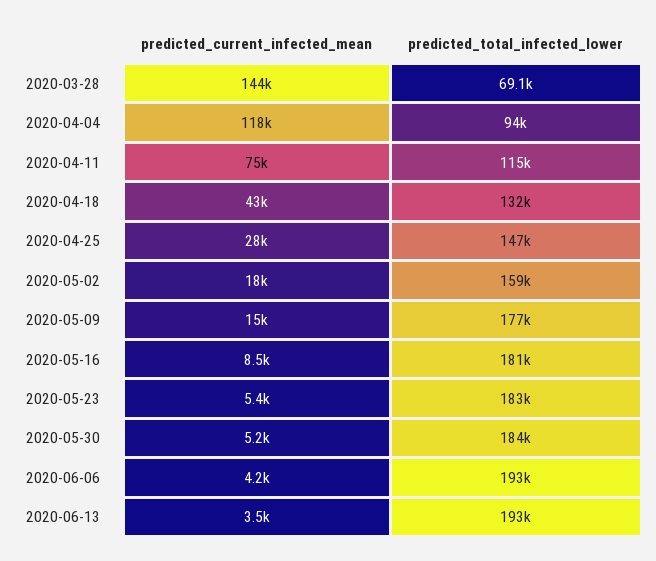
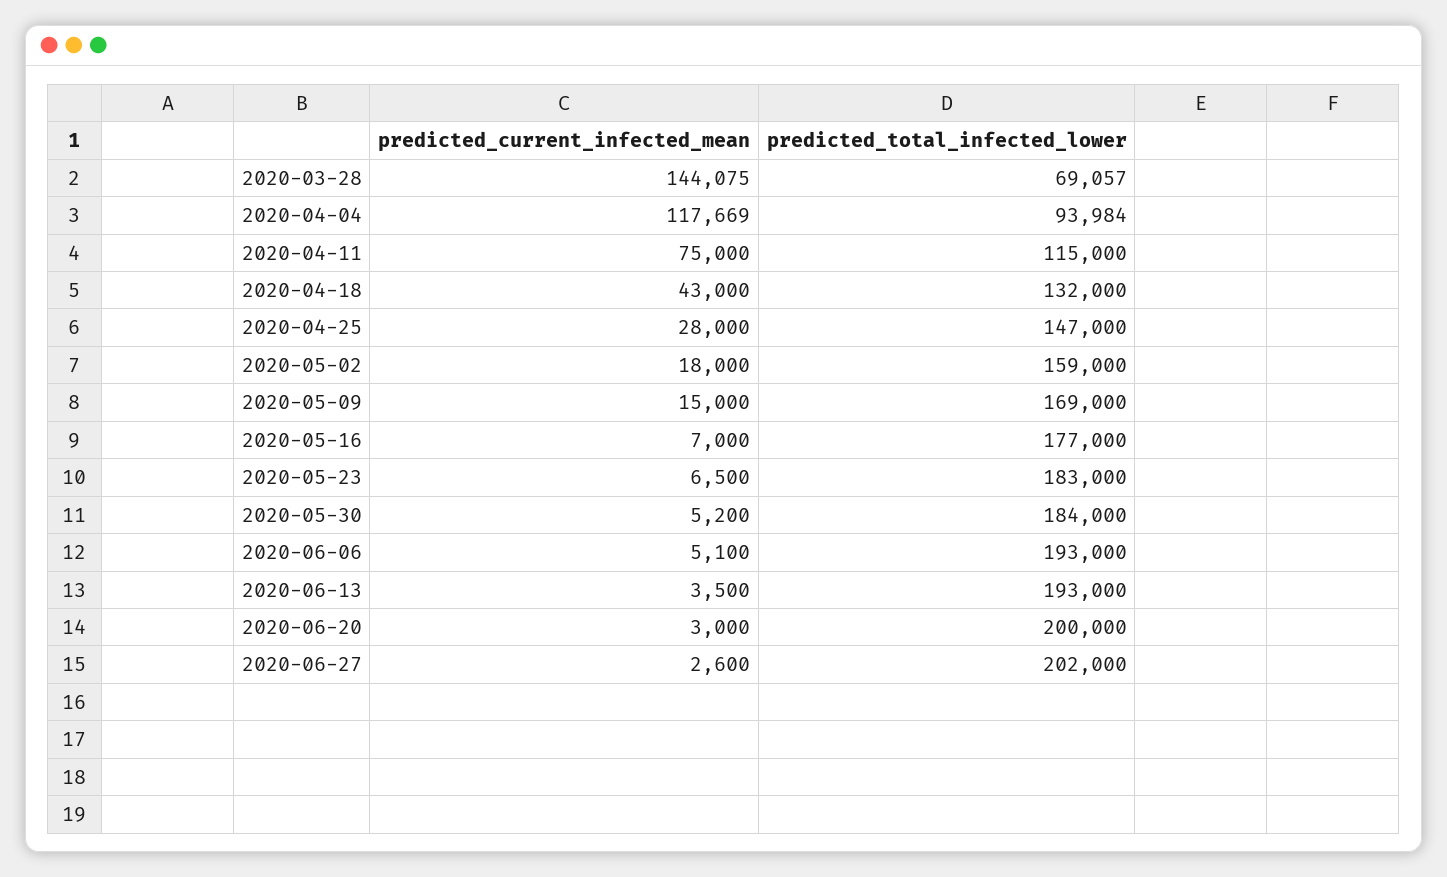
predicted_total_infected_lower, 2020-05-09: 177000 -> 169000
predicted_current_infected_mean, 2020-05-16: 8500 -> 7000
predicted_total_infected_lower, 2020-05-16: 181000 -> 177000
predicted_current_infected_mean, 2020-05-23: 5400 -> 6500
predicted_current_infected_mean, 2020-06-06: 4200 -> 5100
predicted_current_infected_mean, 2020-06-20: none -> 3000
predicted_total_infected_lower, 2020-06-20: none -> 200000
predicted_current_infected_mean, 2020-06-27: none -> 2600
predicted_total_infected_lower, 2020-06-27: none -> 202000

